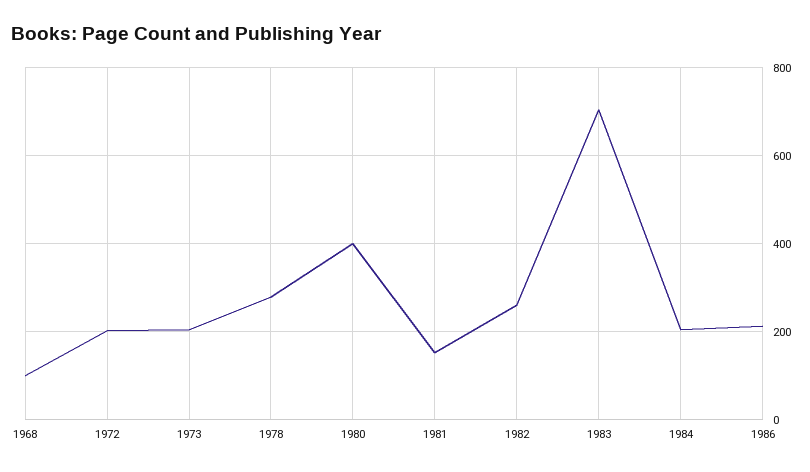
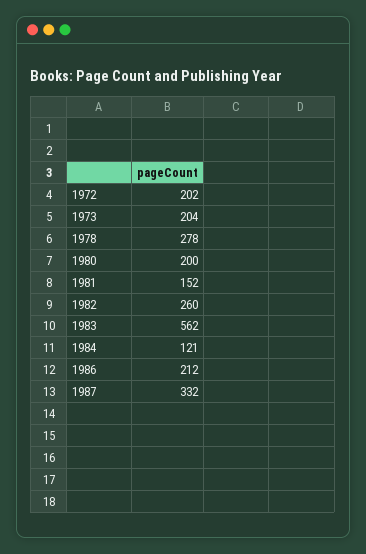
1968: 100 -> none
1980: 400 -> 200
1983: 700 -> 562
1984: 200 -> 121
1987: none -> 332

